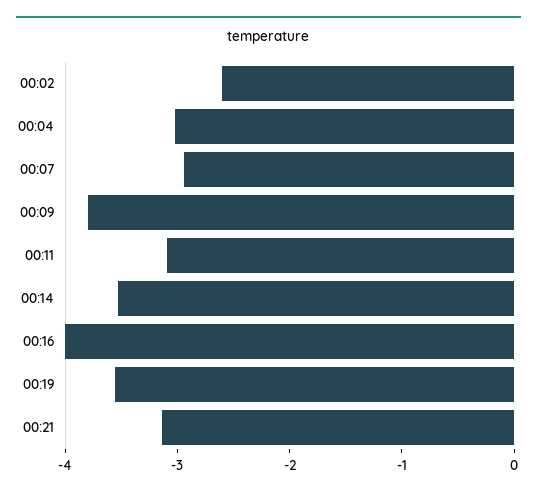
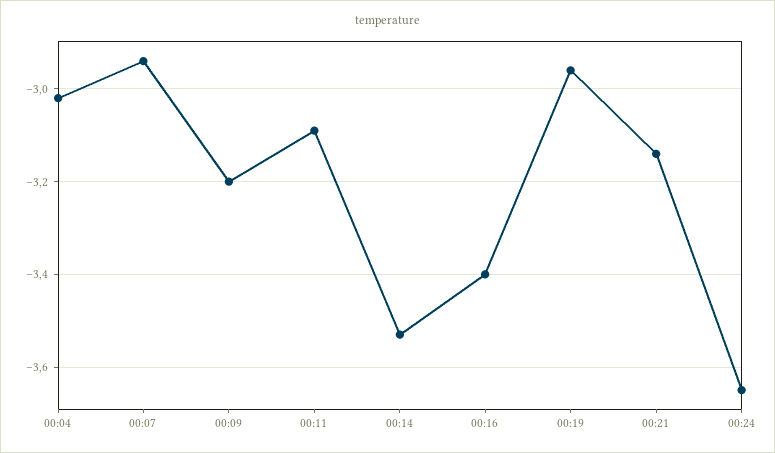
00:02: -2.6 -> none
00:09: -3.8 -> -3.2
00:16: -4 -> -3.4
00:19: -3.6 -> -2.95
00:24: none -> -3.65

